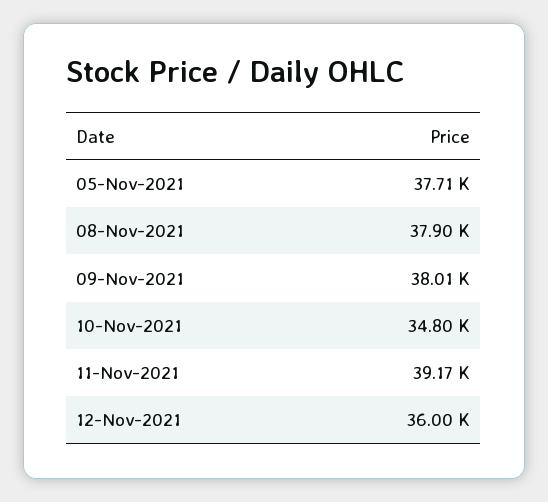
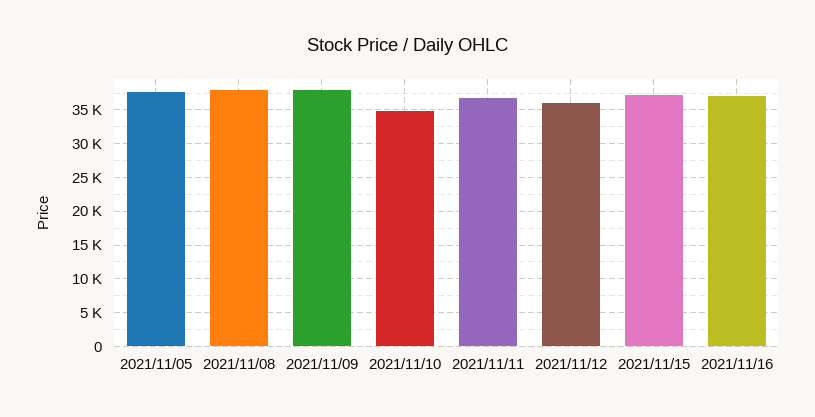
11-Nov-2021: 39170 -> 37000
2021/11/15: none -> 37000
2021/11/16: none -> 37000

